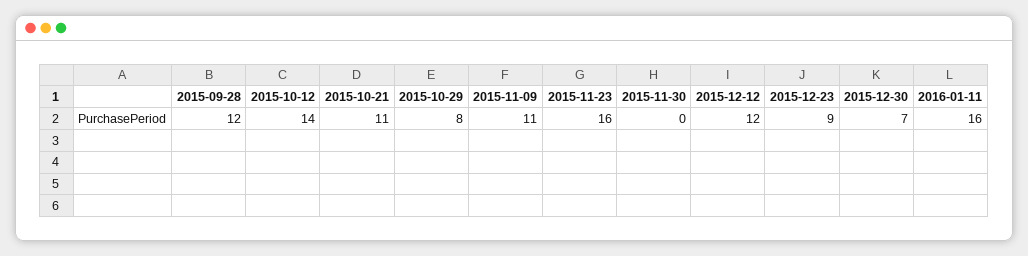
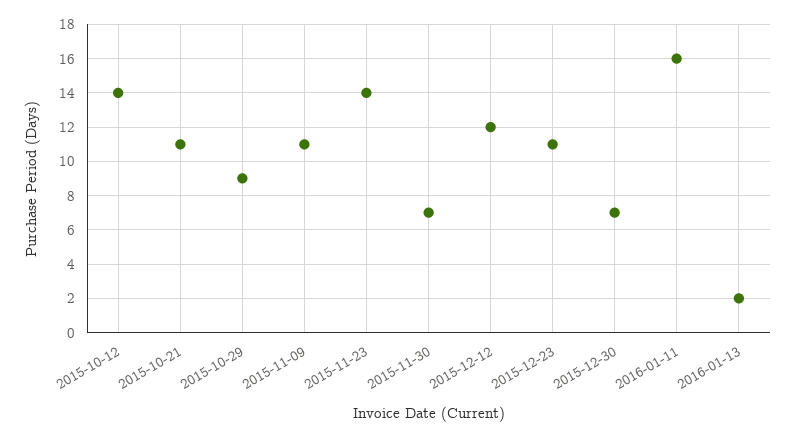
2015-09-28: 12 -> none
2015-10-29: 8 -> 9
2015-11-23: 16 -> 14
2015-11-30: 0 -> 7
2015-12-23: 9 -> 11
2016-01-13: none -> 2

